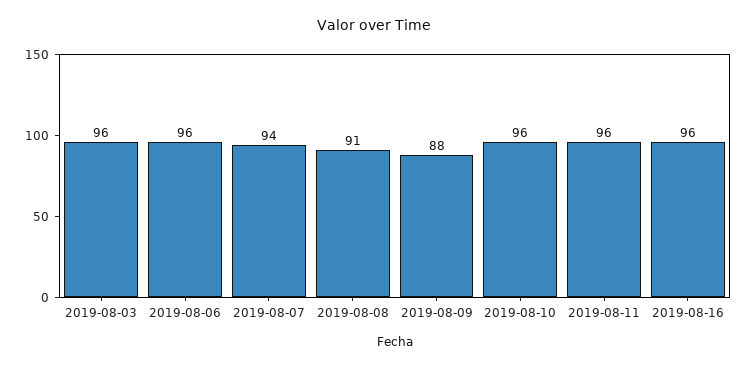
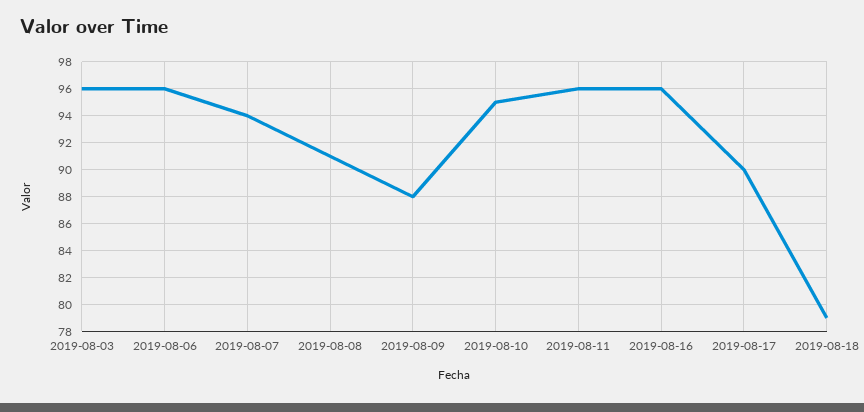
2019-08-10: 96 -> 95
2019-08-17: none -> 90
2019-08-18: none -> 79

